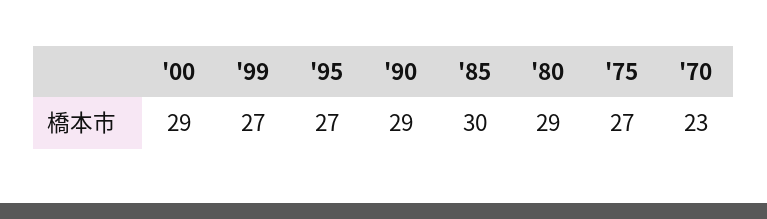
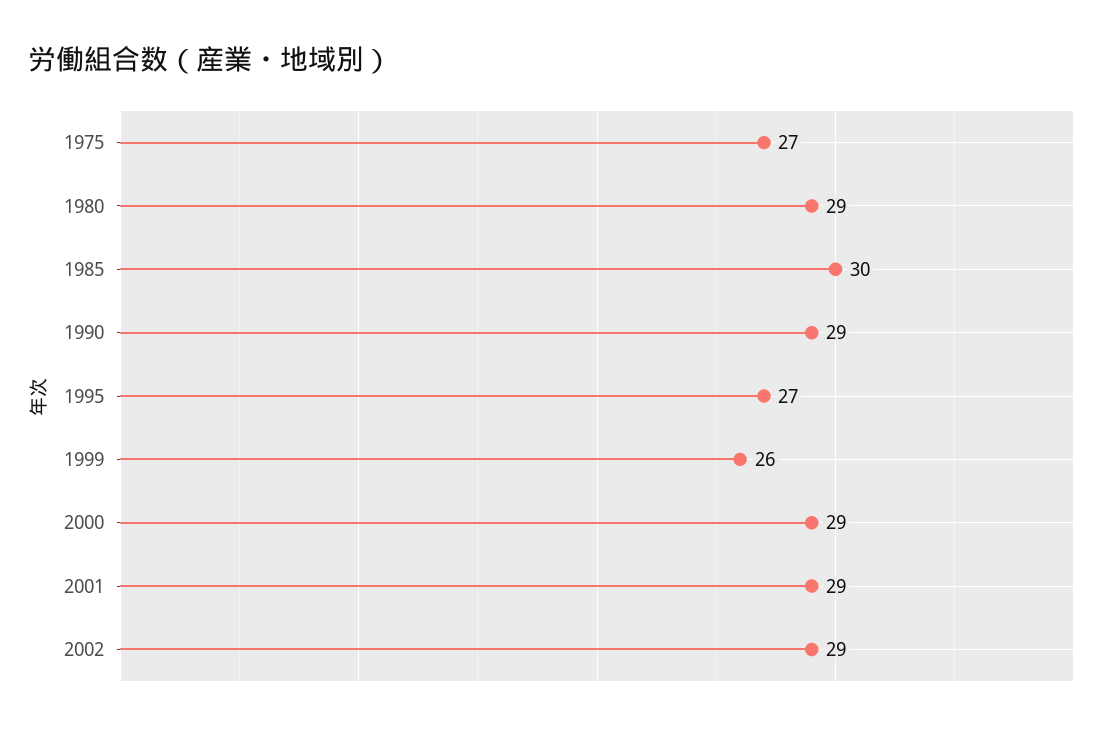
'99: 27 -> 26
'70: 23 -> none
2001: none -> 29
2002: none -> 29

